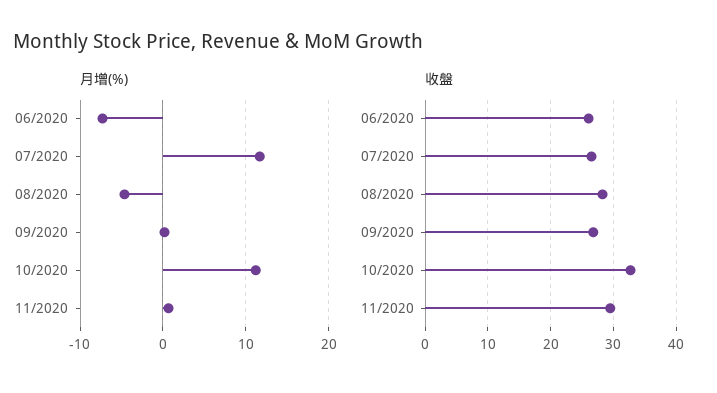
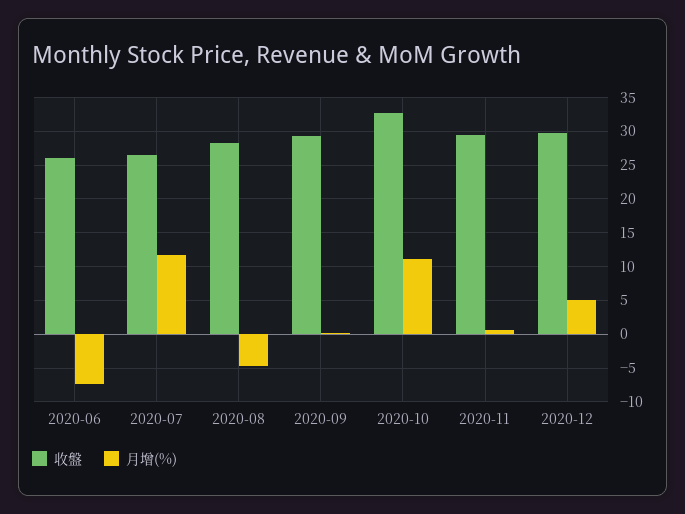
收盤, 09/2020: 27 -> 29
收盤, 2020-12: none -> 30
月增(%), 2020-12: none -> 5

